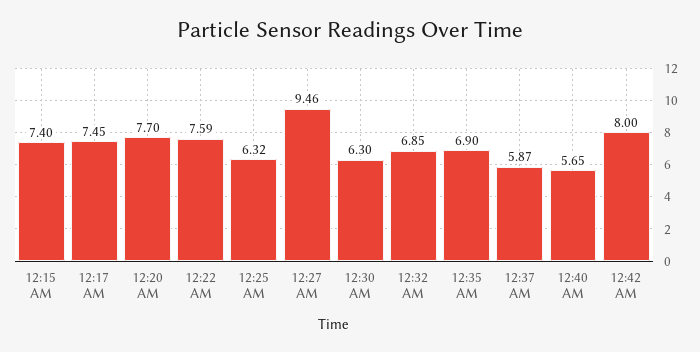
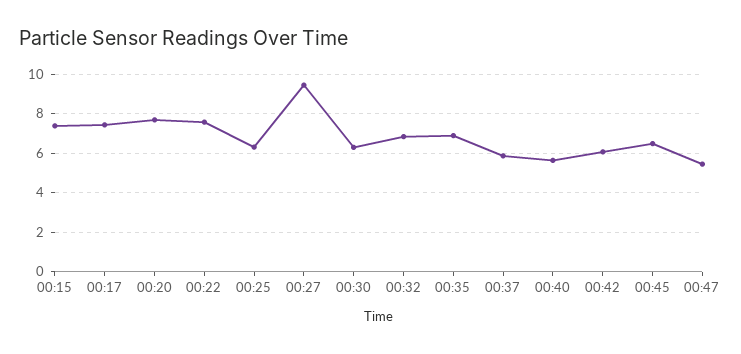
12:42 AM: 8 -> 6
00:45: none -> 6.5
00:47: none -> 5.5

